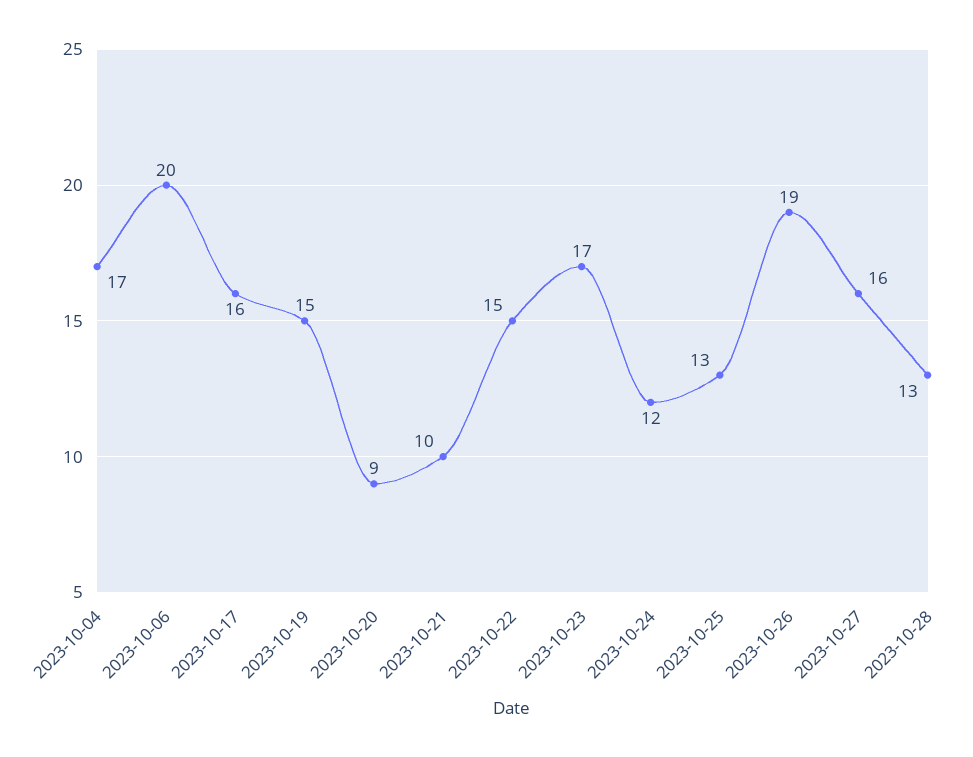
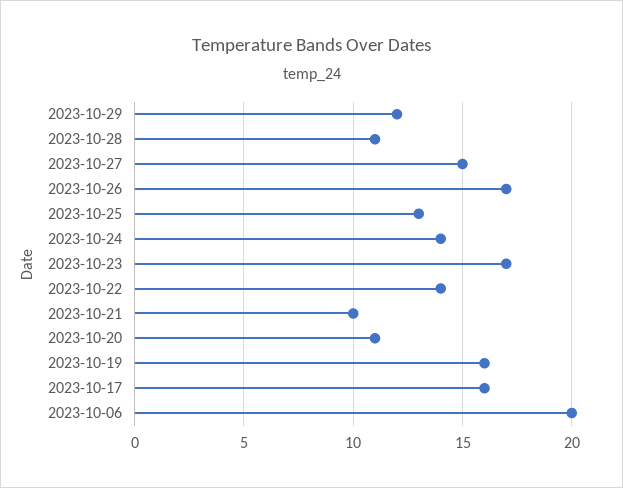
2023-10-04: 17 -> none
2023-10-19: 15 -> 16
2023-10-20: 9 -> 11
2023-10-22: 15 -> 14
2023-10-24: 12 -> 14
2023-10-26: 19 -> 17
2023-10-27: 16 -> 15
2023-10-28: 13 -> 11
2023-10-29: none -> 12

